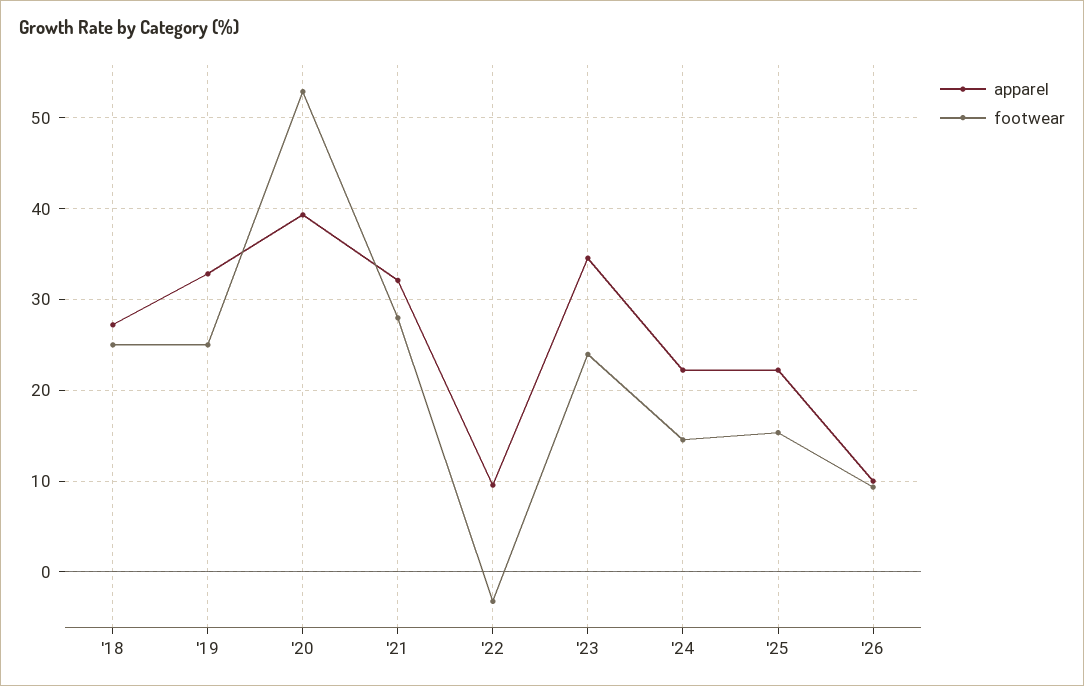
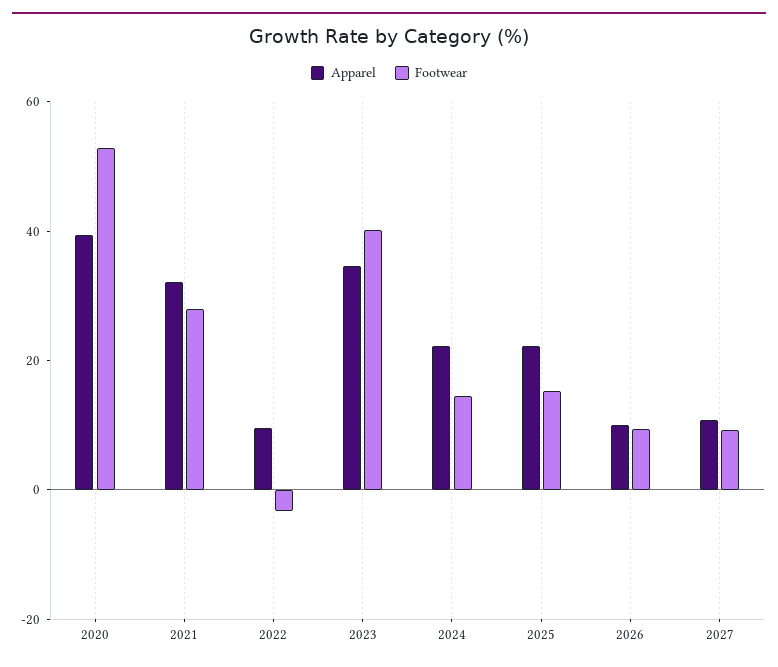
apparel, '18: 27 -> none
footwear, '18: 25 -> none
apparel, '19: 33 -> none
footwear, '19: 25 -> none
footwear, '23: 24 -> 40
apparel, 2027: none -> 10
footwear, 2027: none -> 10

